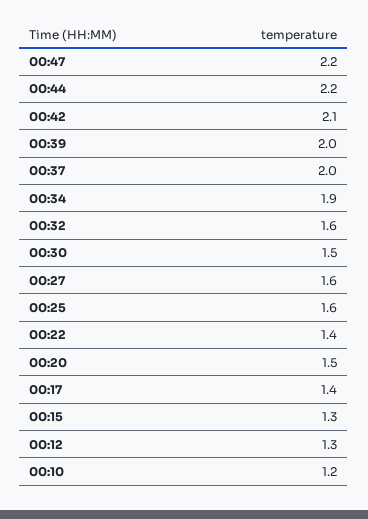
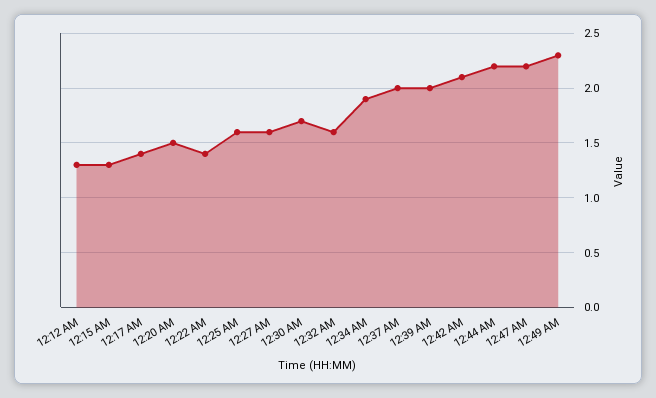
00:30: 1.5 -> 1.7
00:10: 1.2 -> none
12:49 AM: none -> 2.3

